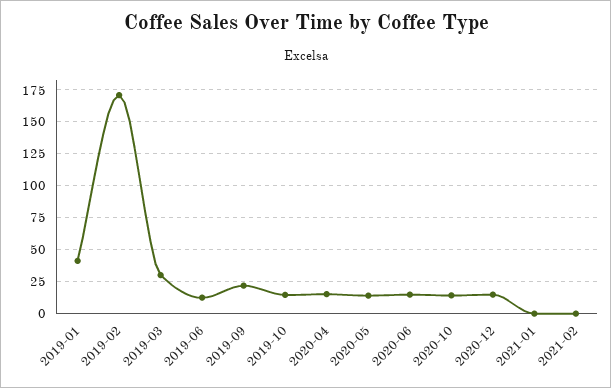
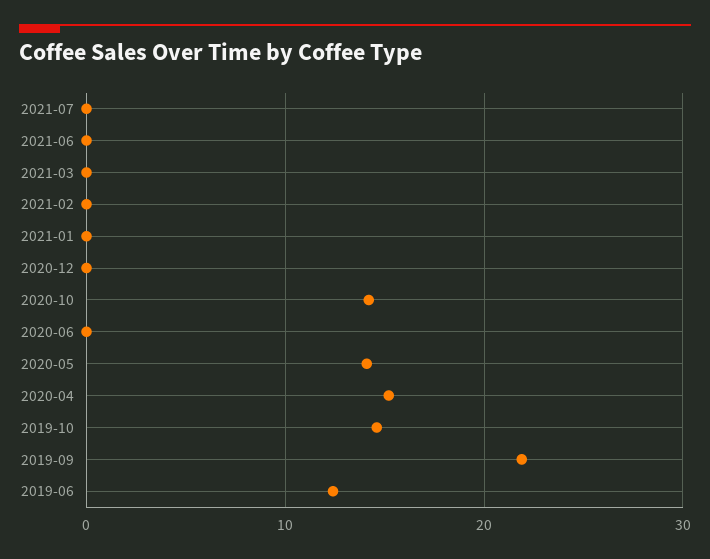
2019-01: 40 -> none
2019-02: 170 -> none
2019-03: 30 -> none
2020-06: 15 -> 0
2020-12: 15 -> 0
2021-07: none -> 0
2021-06: none -> 0
2021-03: none -> 0

